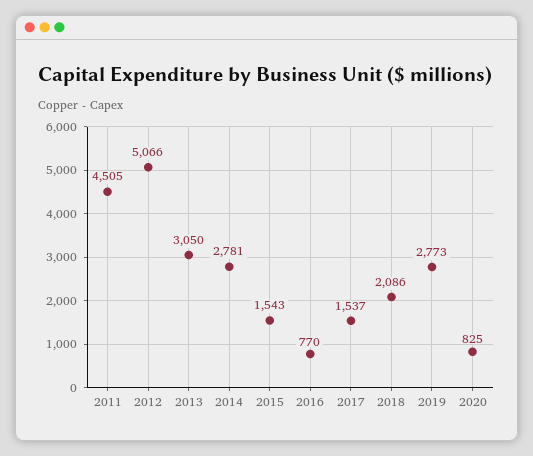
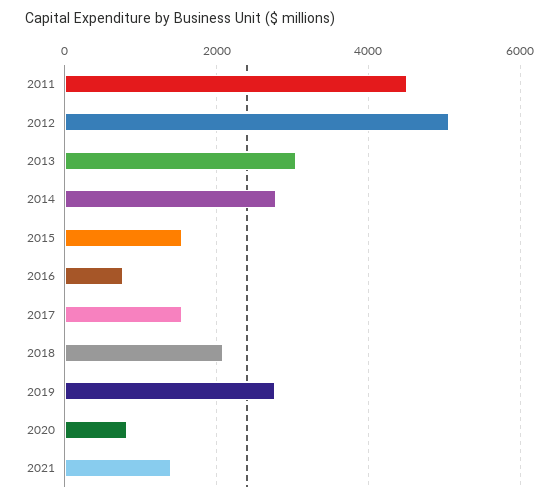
2021: none -> 1400

